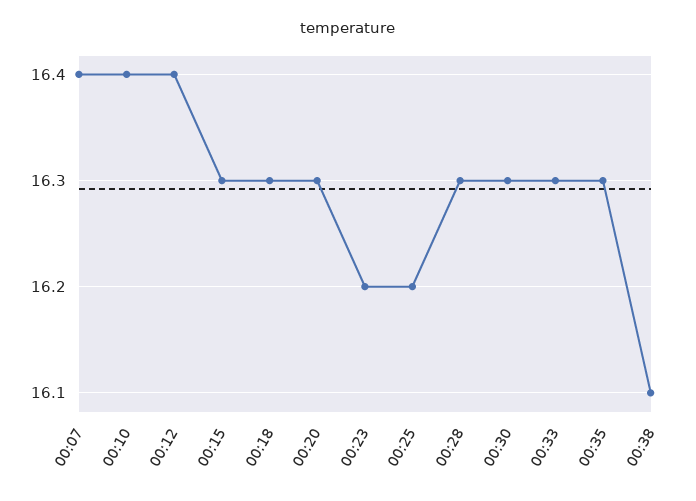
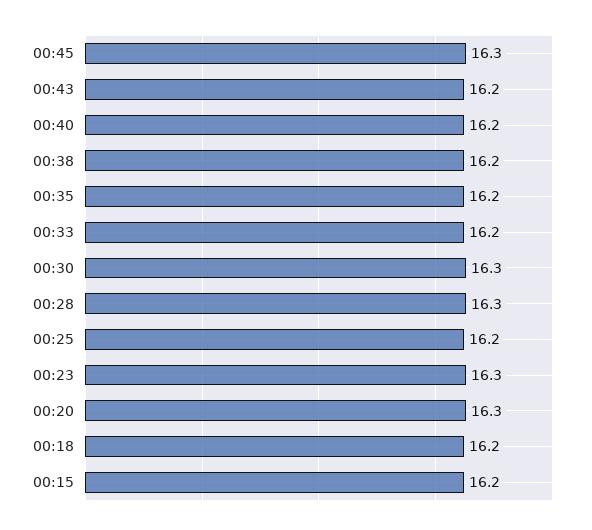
00:07: 16.4 -> none
00:10: 16.4 -> none
00:12: 16.4 -> none
00:15: 16.3 -> 16.2
00:18: 16.3 -> 16.2
00:23: 16.2 -> 16.3
00:33: 16.3 -> 16.2
00:35: 16.3 -> 16.2
00:38: 16.1 -> 16.2
00:45: none -> 16.3
00:43: none -> 16.2
00:40: none -> 16.2

